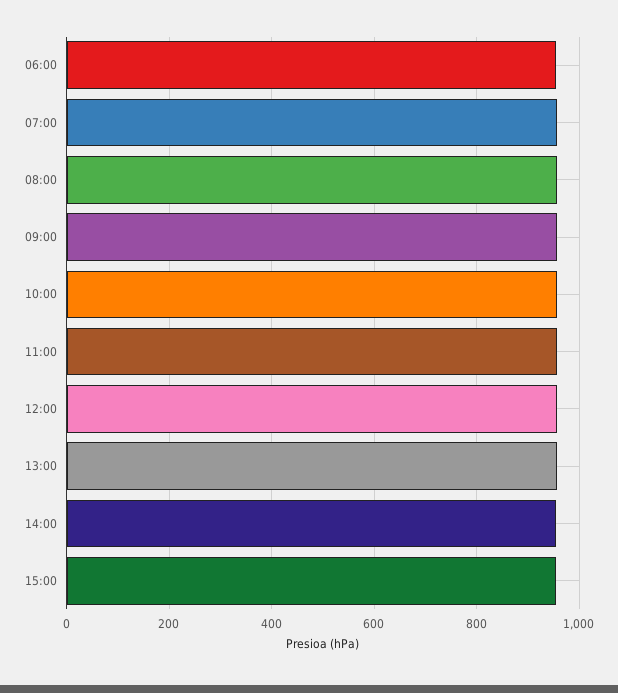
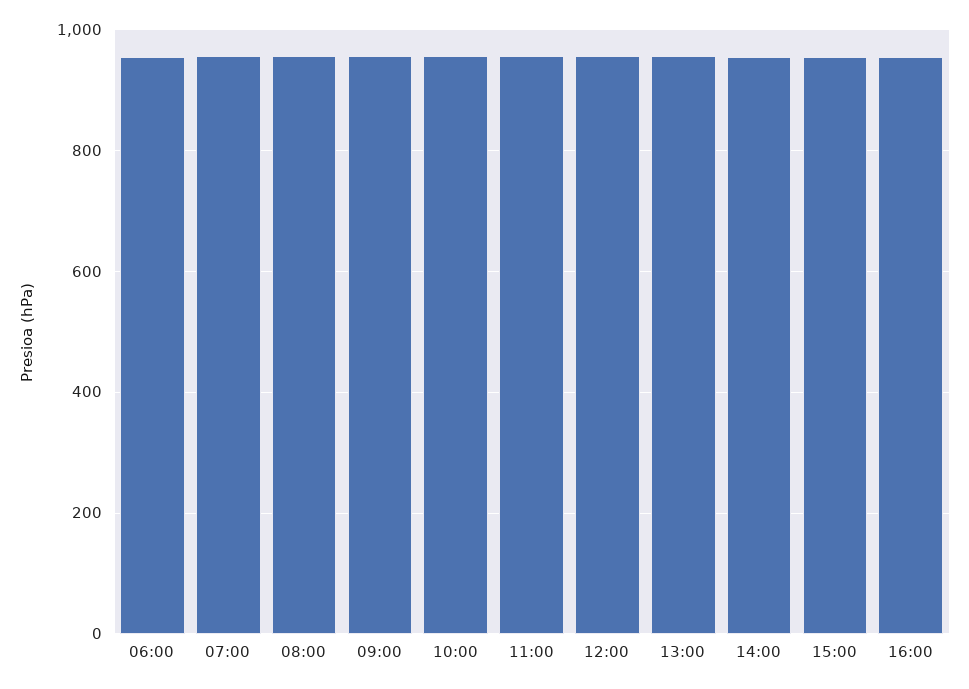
16:00: none -> 960

